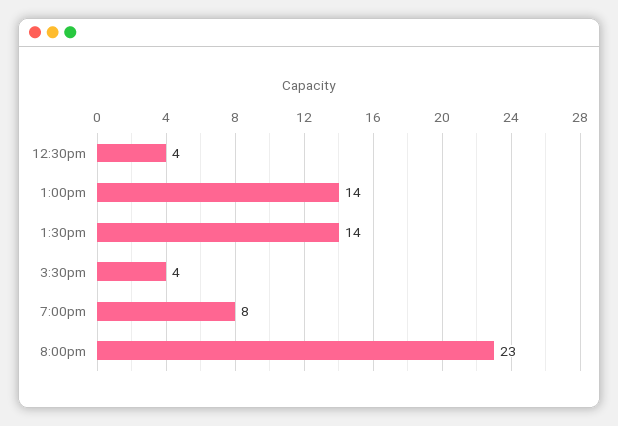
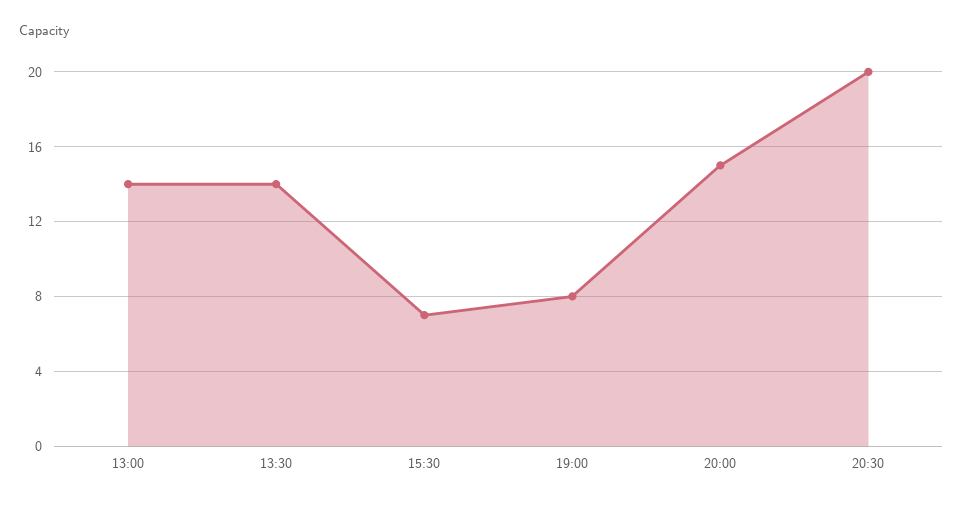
12:30pm: 4 -> none
3:30pm: 4 -> 7
8:00pm: 23 -> 15
20:30: none -> 20

